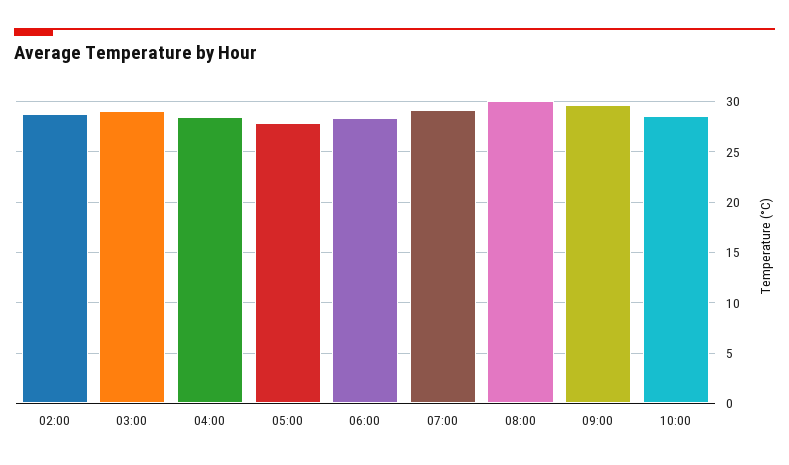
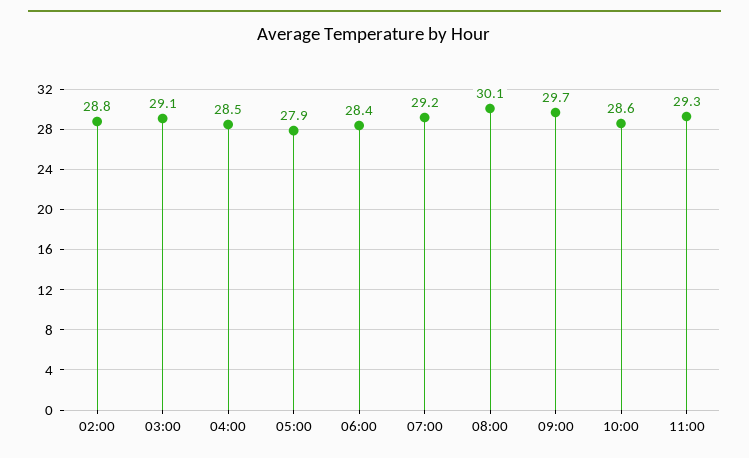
11:00: none -> 29.3

